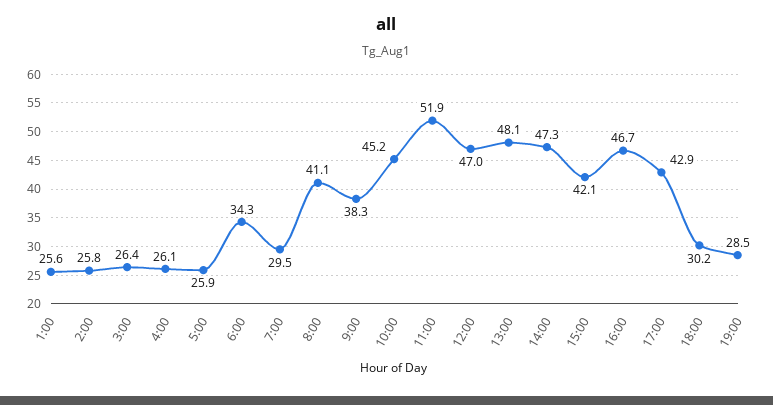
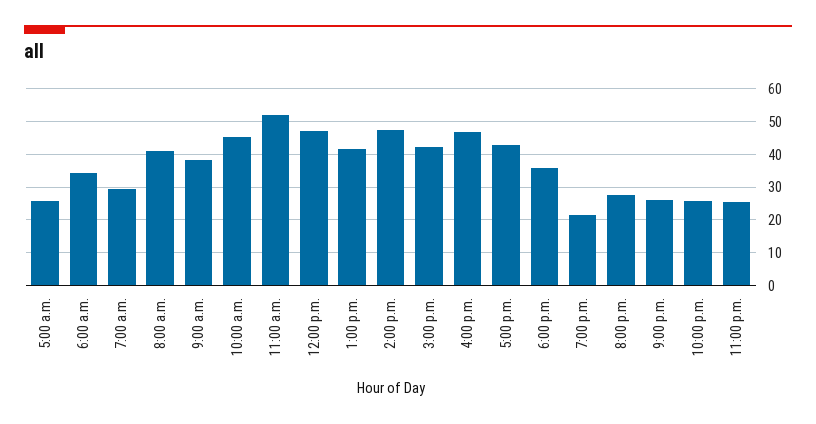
1:00: 25.6 -> none
2:00: 25.8 -> none
3:00: 26.4 -> none
4:00: 26.1 -> none
13:00: 48.1 -> 42
18:00: 30.2 -> 36
19:00: 28.5 -> 22
8:00 p.m.: none -> 28
9:00 p.m.: none -> 26
10:00 p.m.: none -> 26
11:00 p.m.: none -> 26

